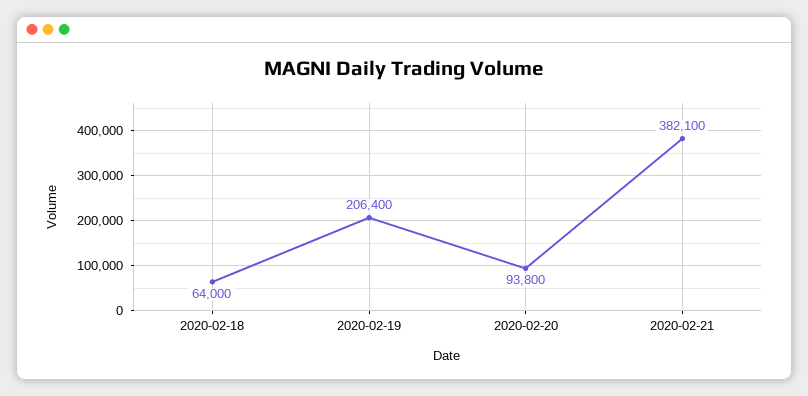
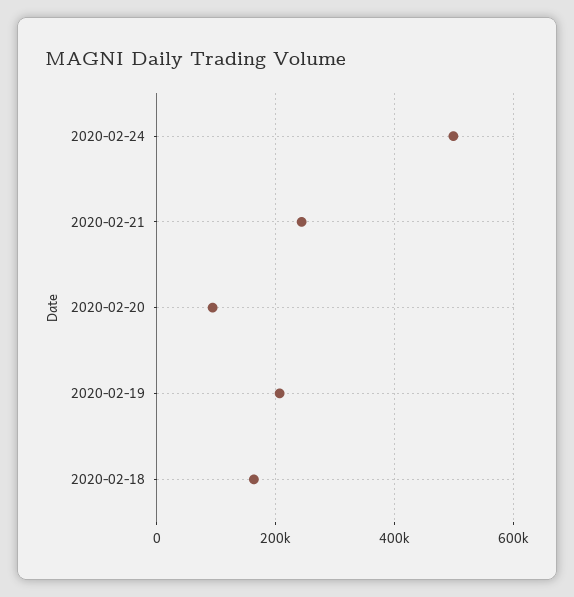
2020-02-18: 64000 -> 160000
2020-02-21: 382100 -> 240000
2020-02-24: none -> 500000

